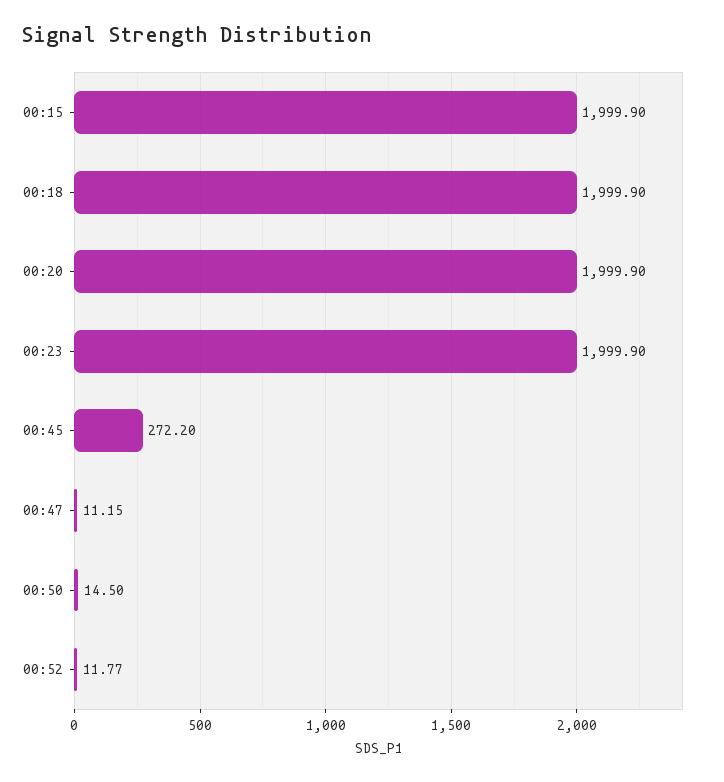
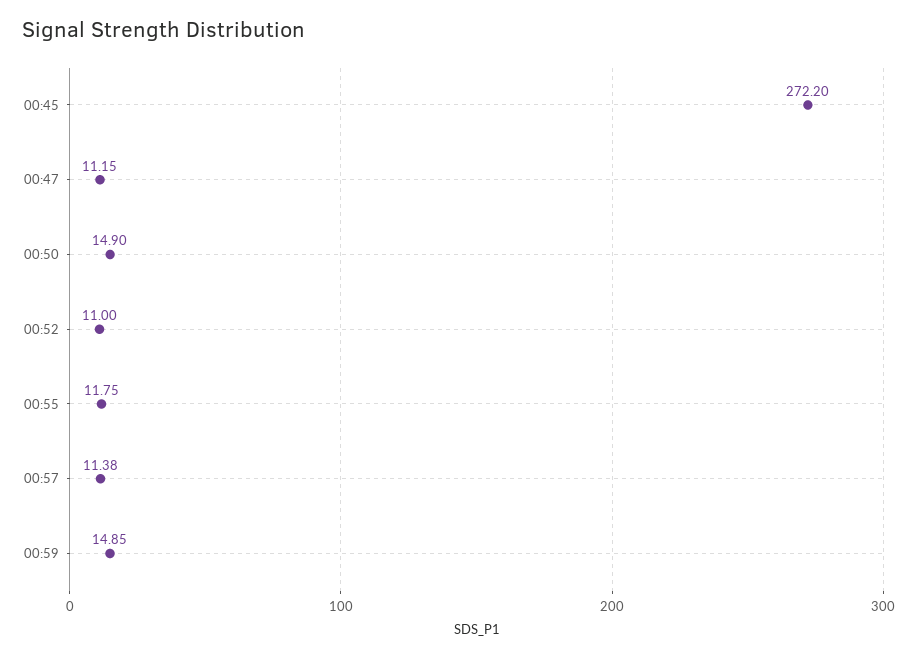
00:15: 1999.9 -> none
00:18: 1999.9 -> none
00:20: 1999.9 -> none
00:23: 1999.9 -> none
00:50: 14.5 -> 14.9
00:52: 11.77 -> 11
00:55: none -> 11.75
00:57: none -> 11.38
00:59: none -> 14.85

